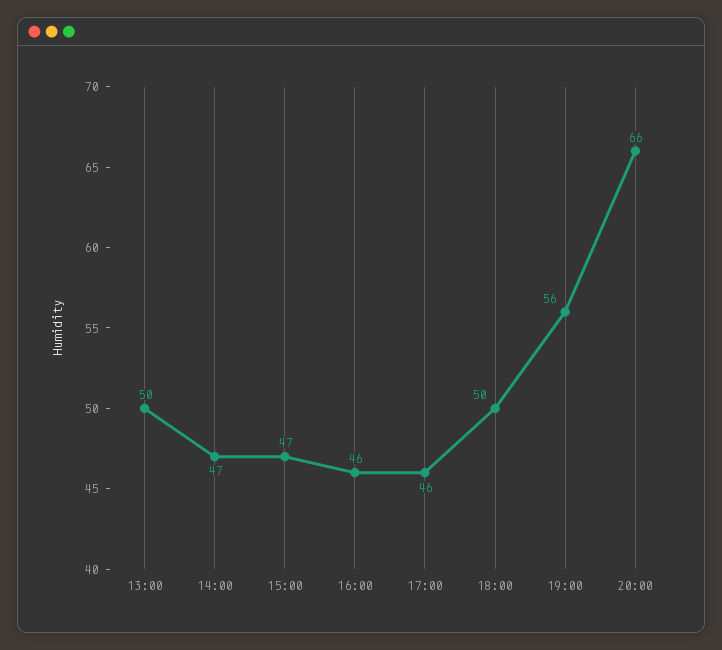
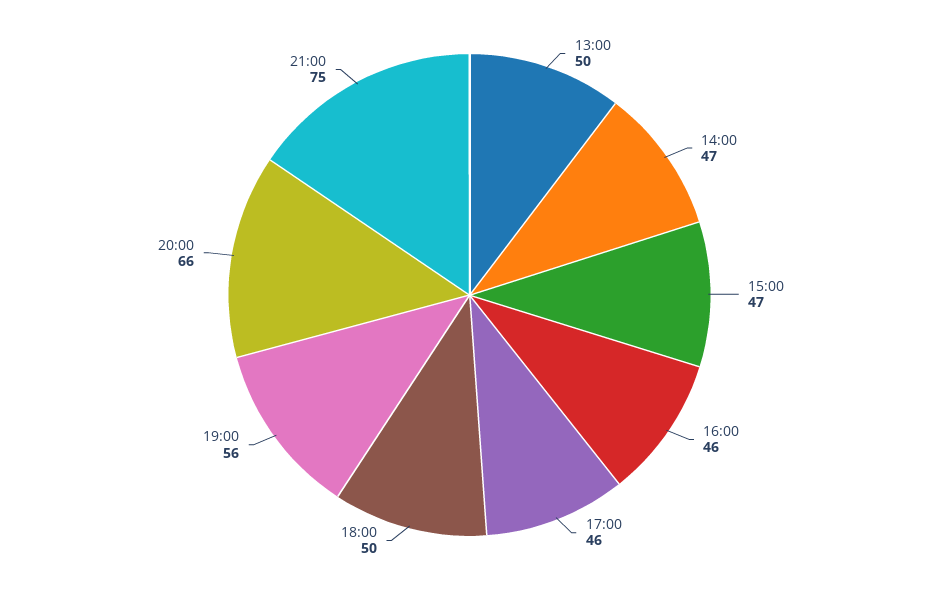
21:00: none -> 75

